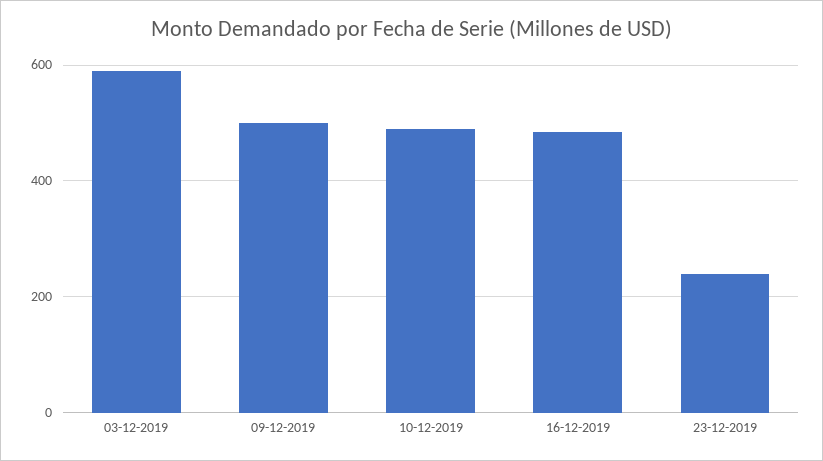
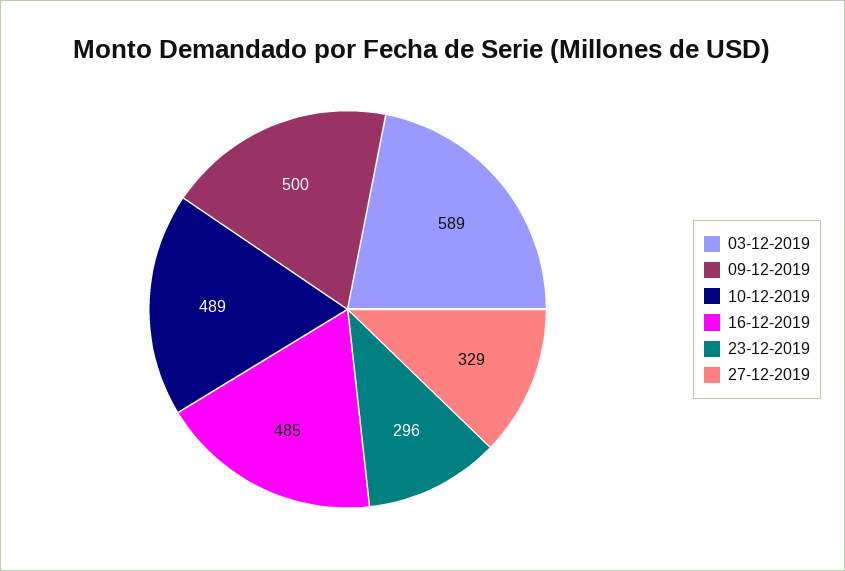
23-12-2019: 240 -> 296
27-12-2019: none -> 329

